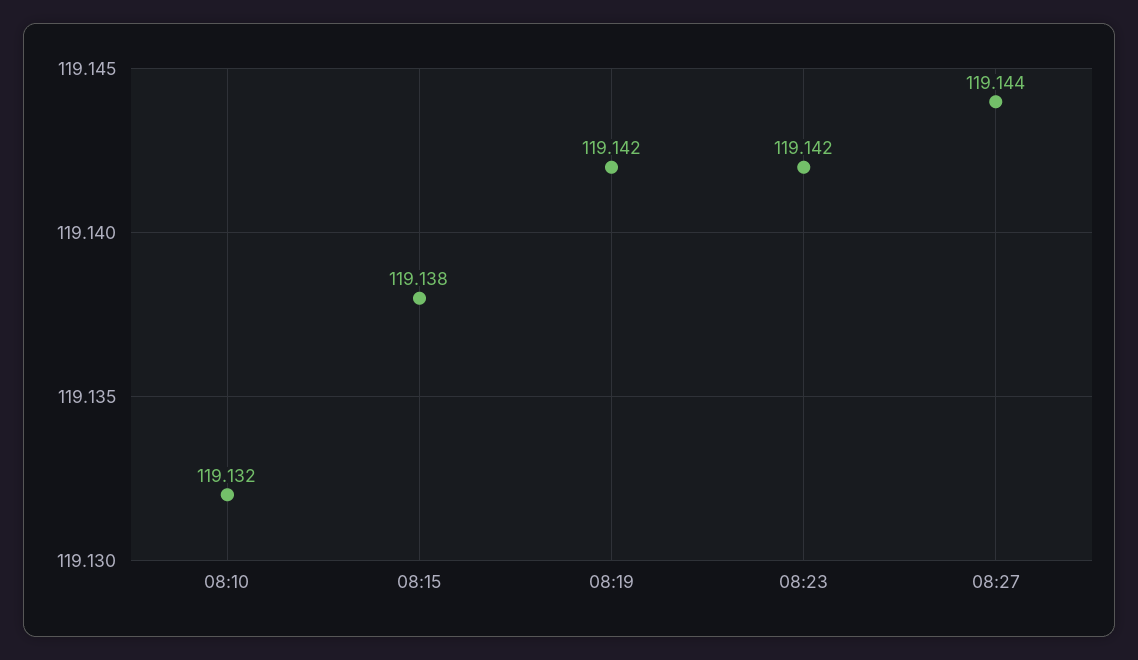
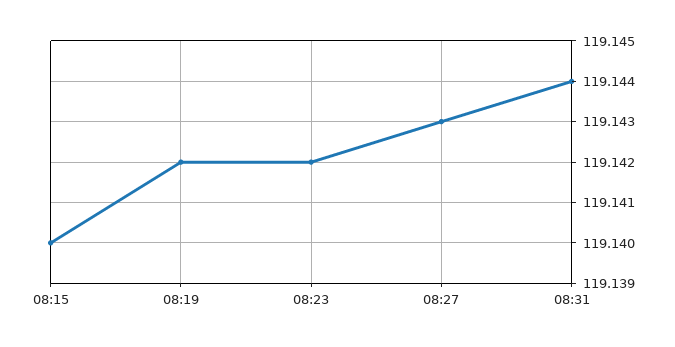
08:10: 119.132 -> none
08:15: 119.138 -> 119.14
08:27: 119.144 -> 119.143
08:31: none -> 119.144

